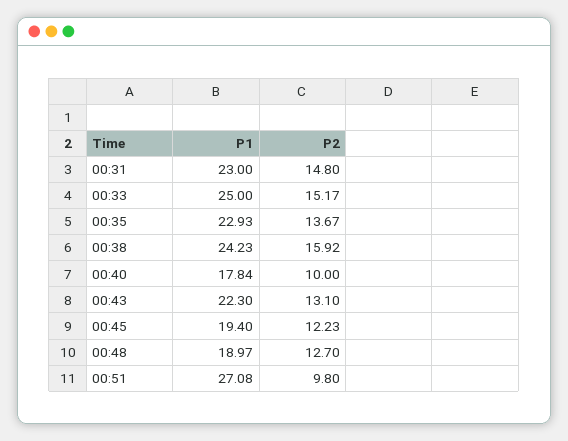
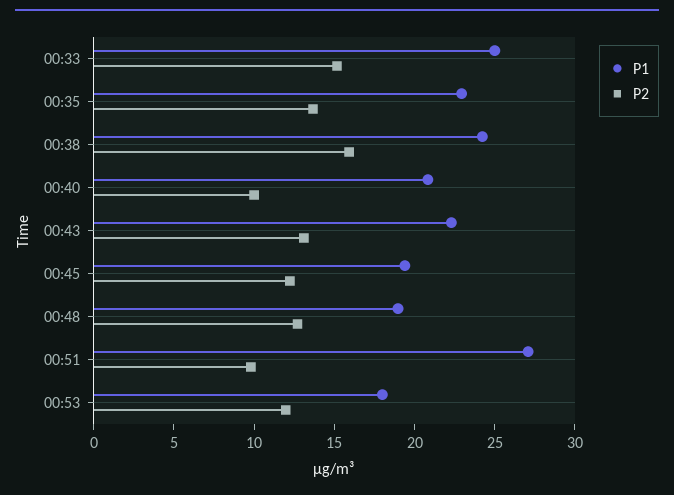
P1, 00:31: 23 -> none
P2, 00:31: 14.8 -> none
P1, 00:40: 17.84 -> 21
P1, 00:53: none -> 18
P2, 00:53: none -> 12

